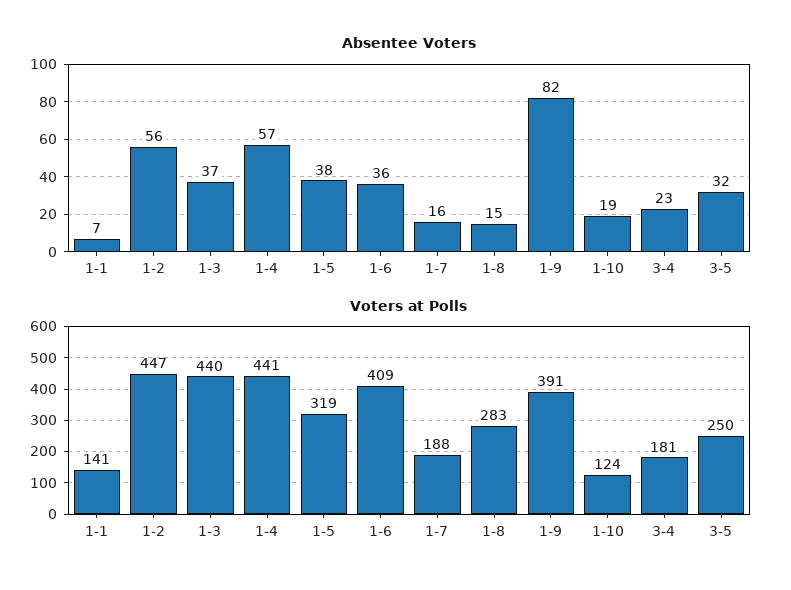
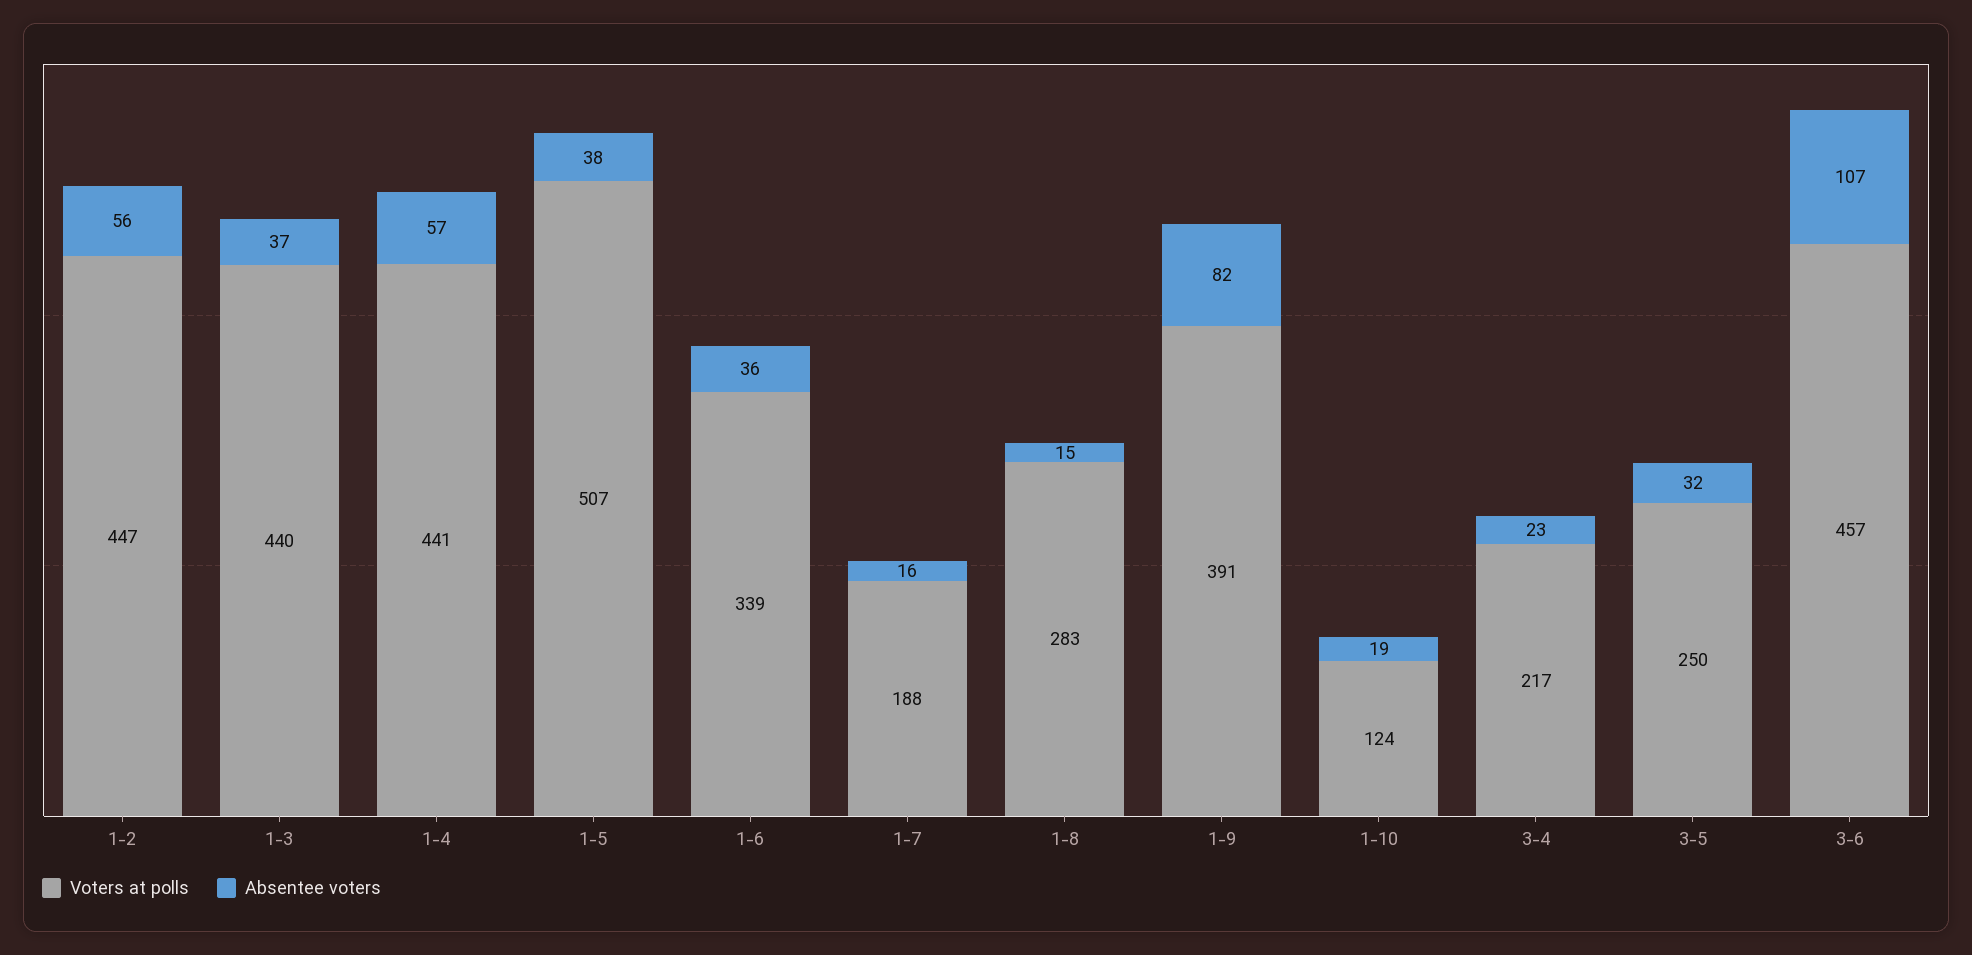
Absentee Voters, 1-1: 7 -> none
Voters at Polls, 1-1: 141 -> none
Voters at Polls, 1-5: 319 -> 507
Voters at Polls, 1-6: 409 -> 339
Voters at Polls, 3-4: 181 -> 217
Voters at Polls, 3-6: none -> 457
Absentee Voters, 3-6: none -> 107

